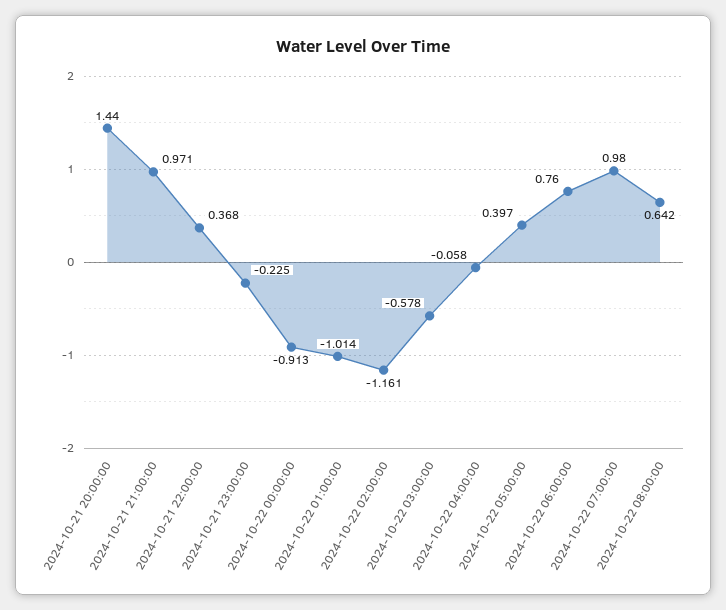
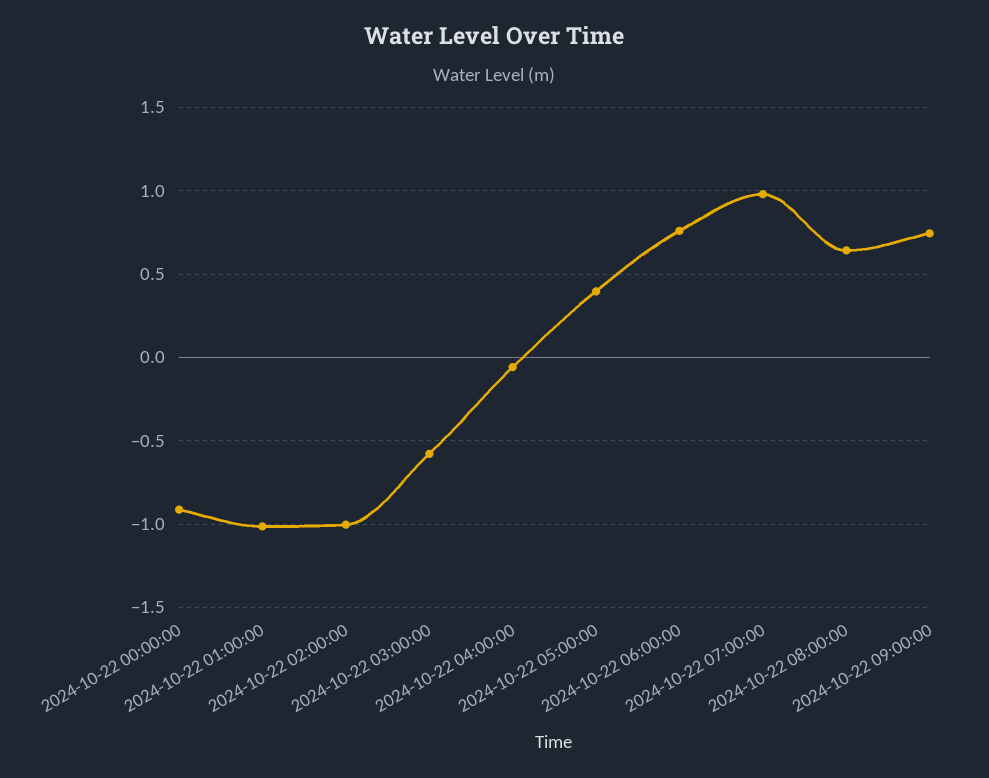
2024-10-21 20:00:00: 1.44 -> none
2024-10-21 21:00:00: 0.971 -> none
2024-10-21 22:00:00: 0.368 -> none
2024-10-21 23:00:00: -0.225 -> none
2024-10-22 02:00:00: -1.161 -> -1
2024-10-22 09:00:00: none -> 0.75

